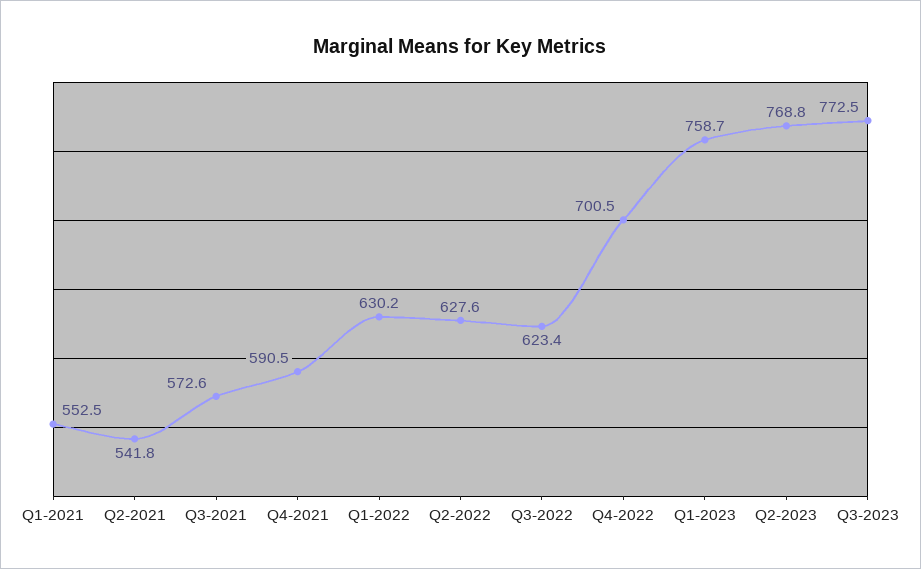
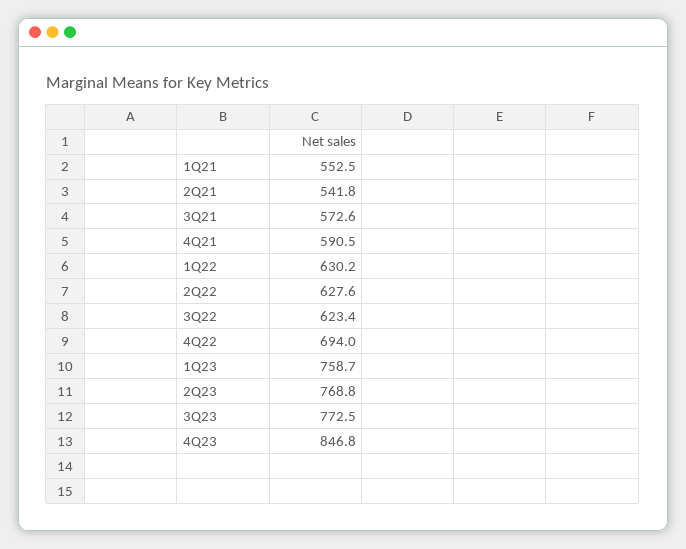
Q4-2022: 700.5 -> 694
4Q23: none -> 846.8

